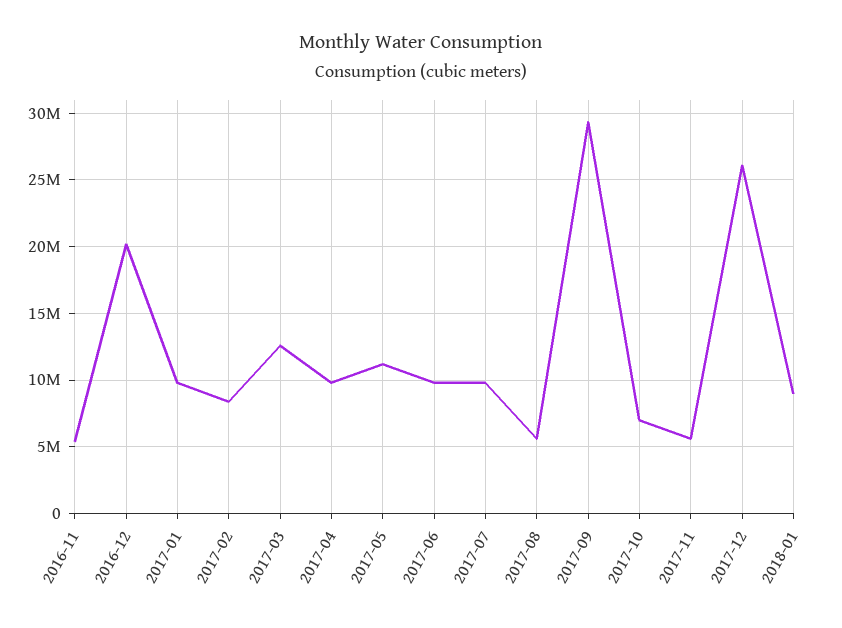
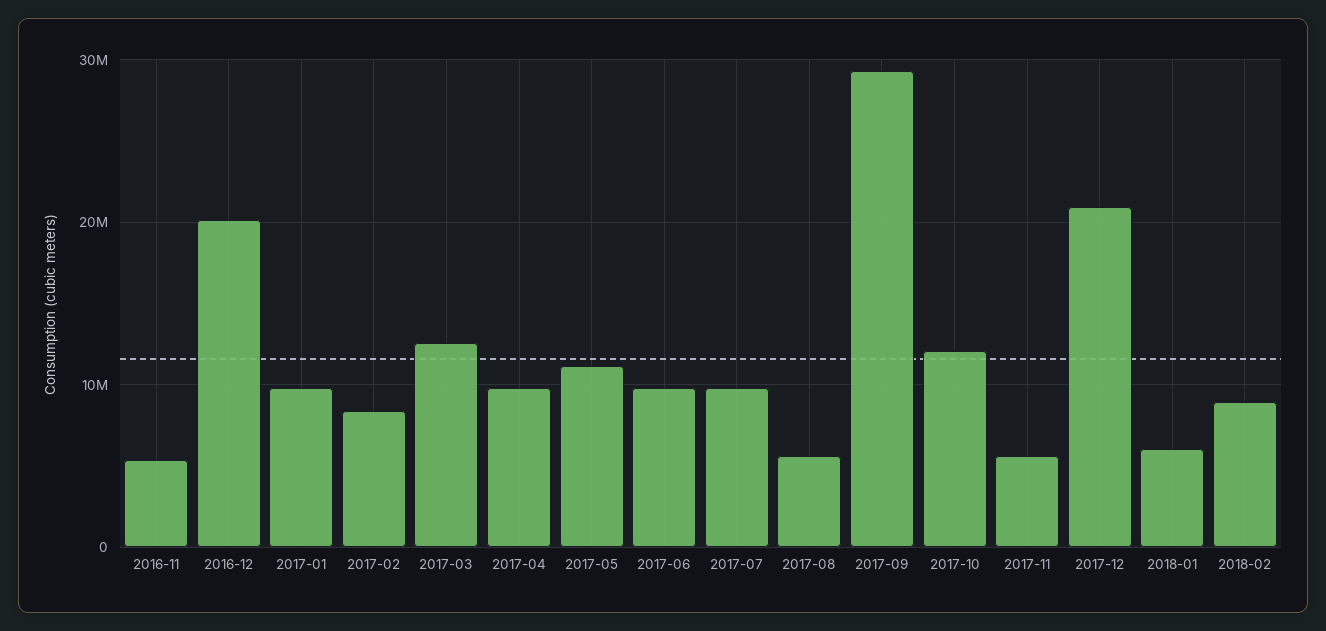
2017-10: 7000000 -> 12000000
2017-12: 26000000 -> 21000000
2018-01: 9000000 -> 6000000
2018-02: none -> 9000000

